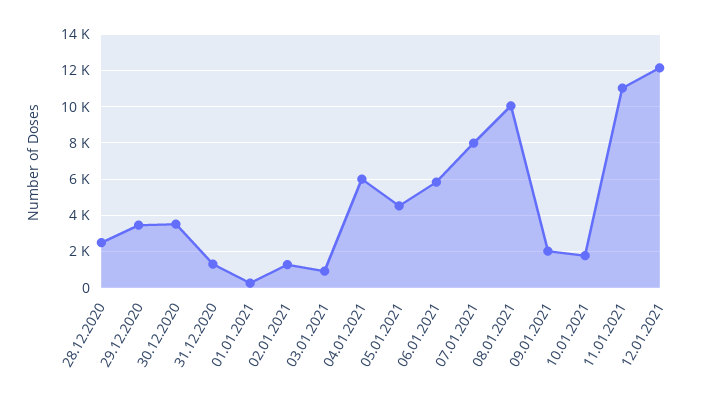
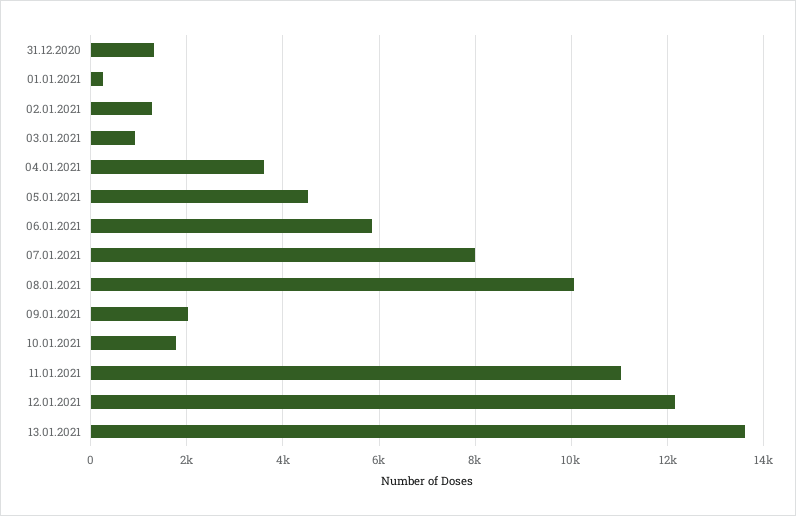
28.12.2020: 2500 -> none
29.12.2020: 3500 -> none
30.12.2020: 3500 -> none
04.01.2021: 6000 -> 3600
13.01.2021: none -> 13600

